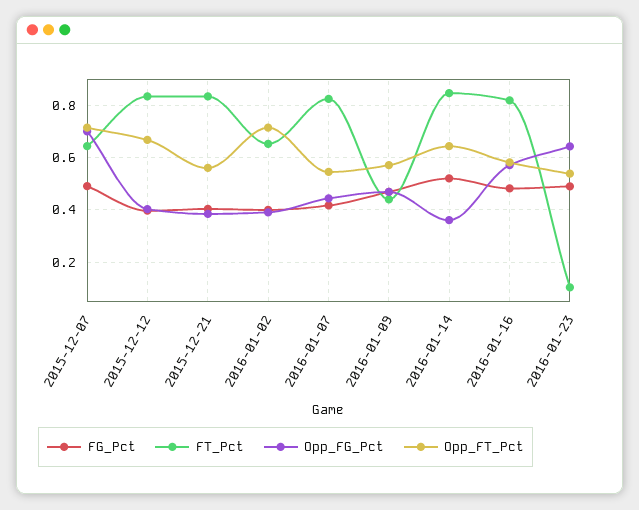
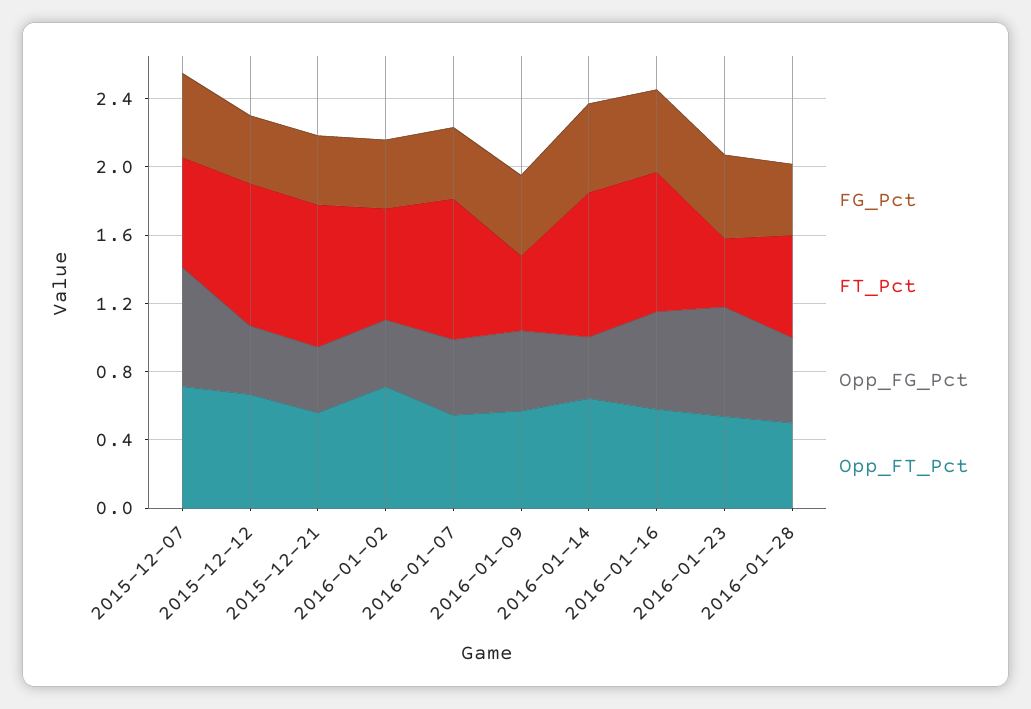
FT_Pct, 2016-01-23: 0.1 -> 0.4
FG_Pct, 2016-01-28: none -> 0.4
FT_Pct, 2016-01-28: none -> 0.6
Opp_FG_Pct, 2016-01-28: none -> 0.5
Opp_FT_Pct, 2016-01-28: none -> 0.5

